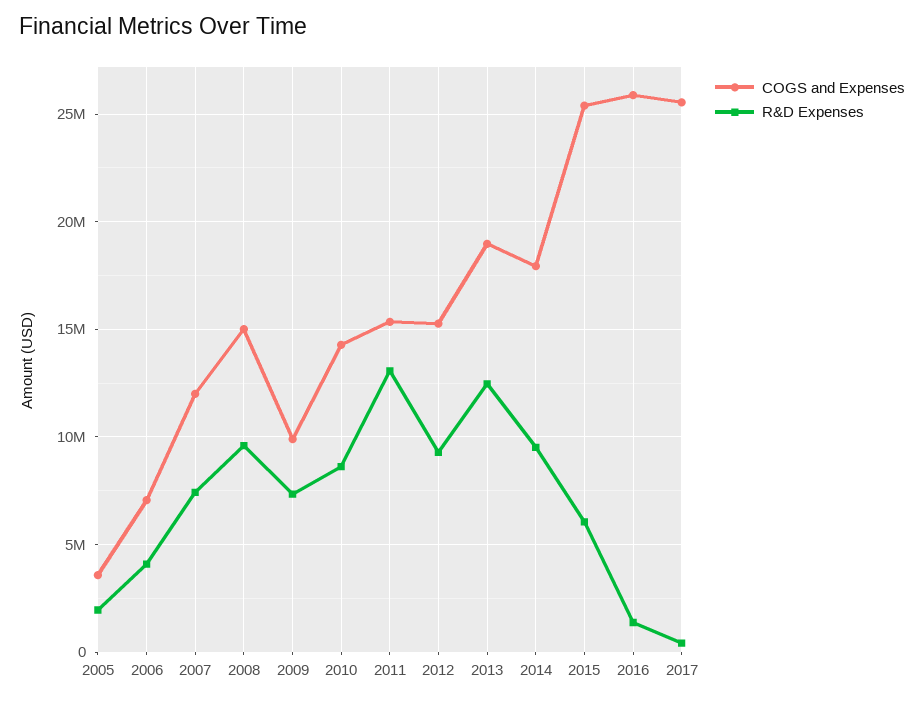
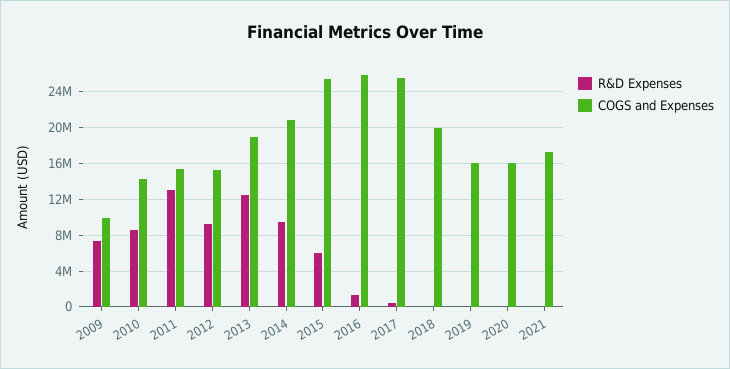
COGS and Expenses, 2005: 3500000 -> none
R&D Expenses, 2005: 2000000 -> none
COGS and Expenses, 2006: 7000000 -> none
R&D Expenses, 2006: 4000000 -> none
COGS and Expenses, 2007: 12000000 -> none
R&D Expenses, 2007: 7500000 -> none
COGS and Expenses, 2008: 15000000 -> none
R&D Expenses, 2008: 9500000 -> none
COGS and Expenses, 2014: 18000000 -> 21000000
R&D Expenses, 2018: none -> 0
COGS and Expenses, 2018: none -> 20000000
R&D Expenses, 2019: none -> 0
COGS and Expenses, 2019: none -> 16000000
R&D Expenses, 2020: none -> 0
COGS and Expenses, 2020: none -> 16000000
R&D Expenses, 2021: none -> 0
COGS and Expenses, 2021: none -> 17000000

